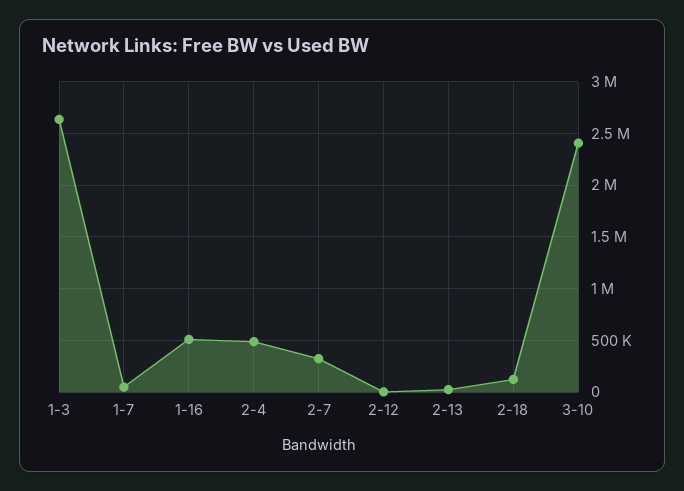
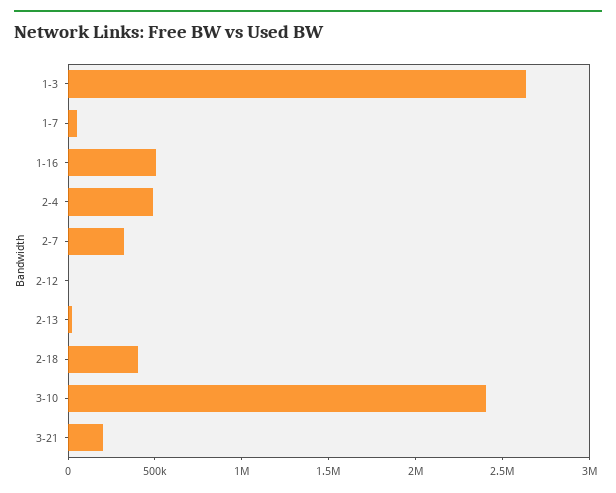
2-18: 100000 -> 400000
3-21: none -> 200000

